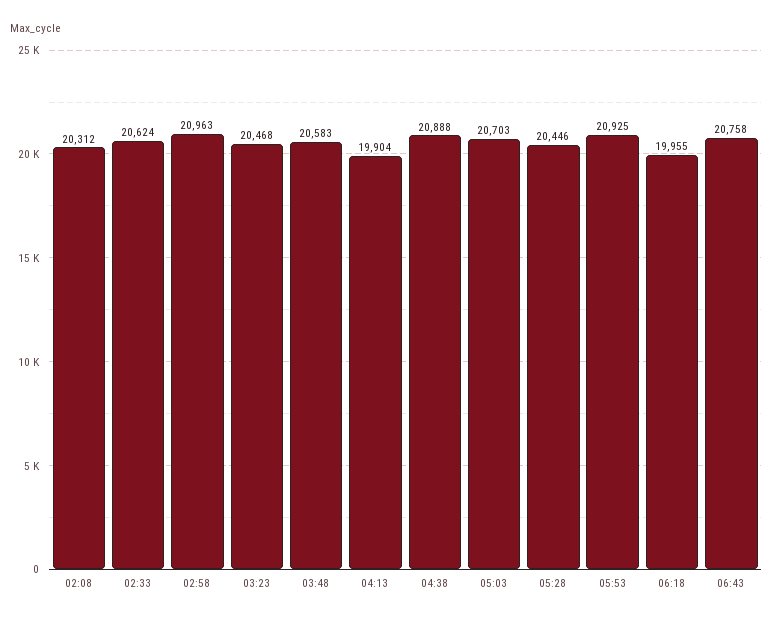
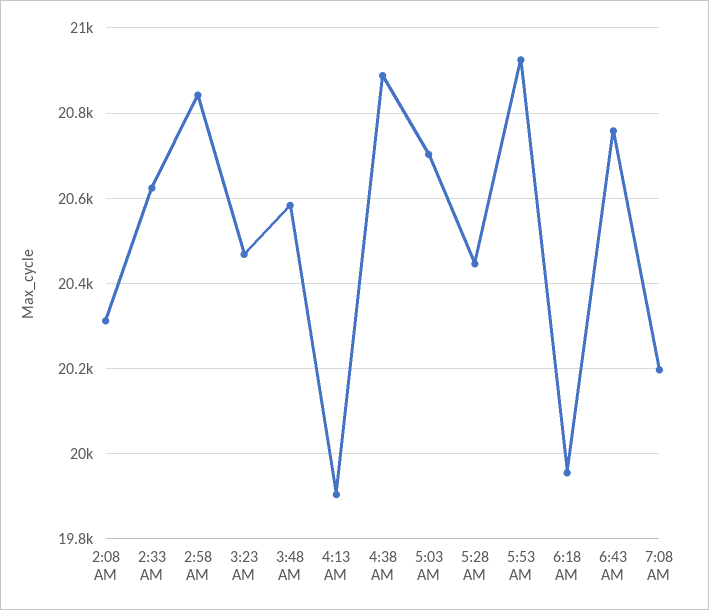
02:58: 20963 -> 20840
7:08 AM: none -> 20200

